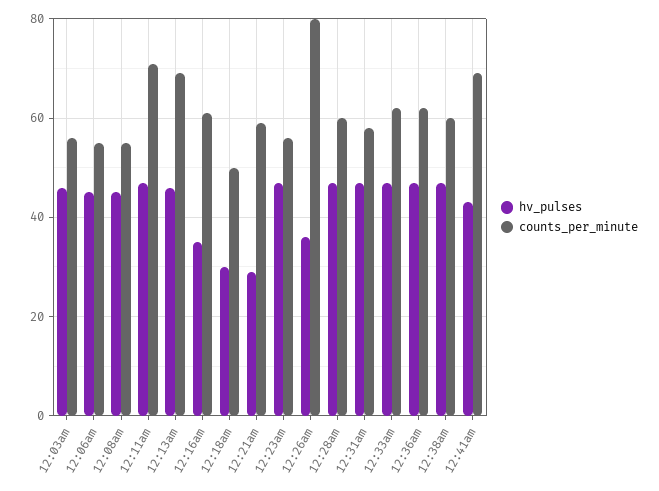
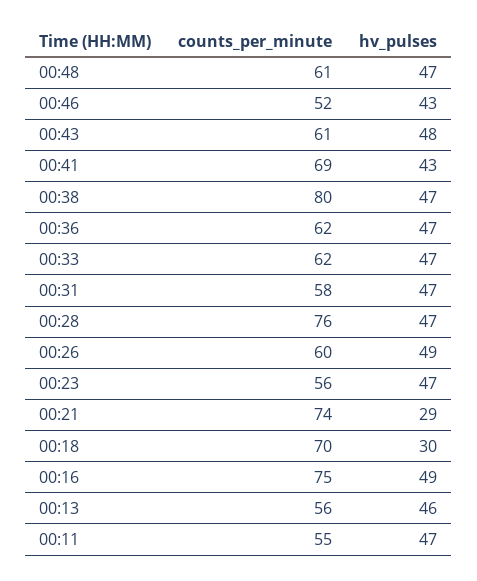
hv_pulses, 12:03am: 45 -> none
counts_per_minute, 12:03am: 55 -> none
hv_pulses, 12:06am: 45 -> none
counts_per_minute, 12:06am: 55 -> none
hv_pulses, 12:08am: 45 -> none
counts_per_minute, 12:08am: 55 -> none
counts_per_minute, 12:11am: 70 -> 55
counts_per_minute, 12:13am: 70 -> 56
hv_pulses, 12:16am: 35 -> 49
counts_per_minute, 12:16am: 60 -> 75
counts_per_minute, 12:18am: 50 -> 70
counts_per_minute, 12:21am: 60 -> 74
hv_pulses, 12:26am: 35 -> 49
counts_per_minute, 12:26am: 80 -> 60
counts_per_minute, 12:28am: 60 -> 76
counts_per_minute, 12:38am: 60 -> 80
counts_per_minute, 00:48: none -> 61
hv_pulses, 00:48: none -> 47
counts_per_minute, 00:46: none -> 52
hv_pulses, 00:46: none -> 43
counts_per_minute, 00:43: none -> 61
hv_pulses, 00:43: none -> 48

